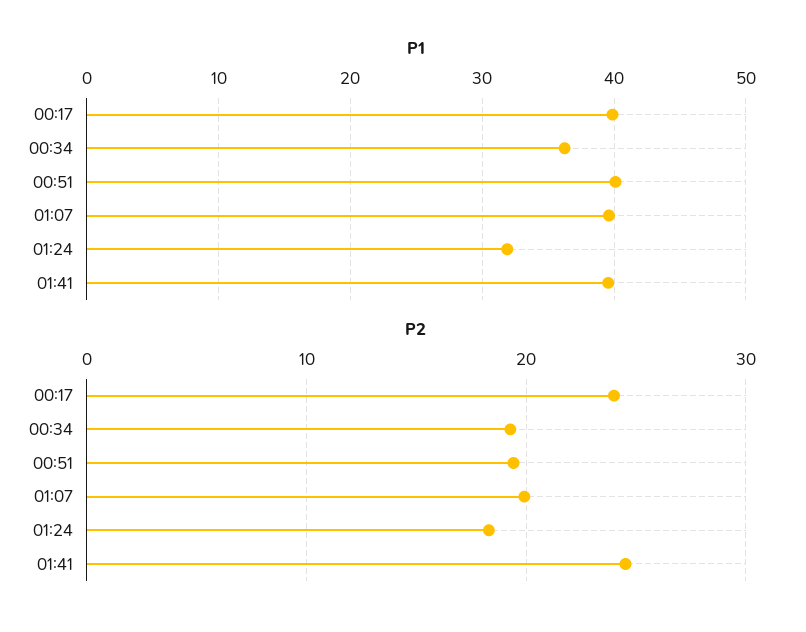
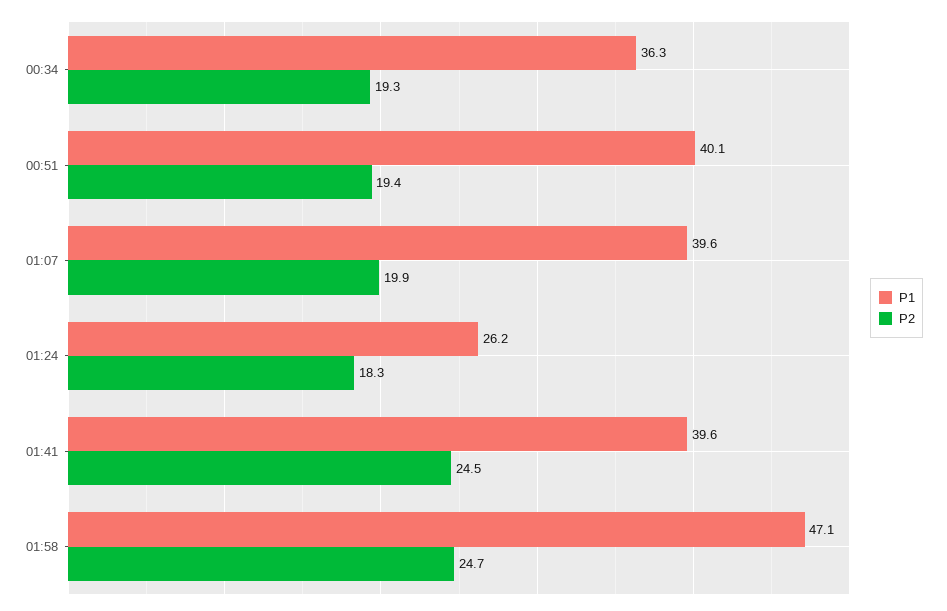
P1, 00:17: 40 -> none
P1, 01:24: 32 -> 26.2
P2, 00:17: 24 -> none
P1, 01:58: none -> 47.1
P2, 01:58: none -> 24.7

